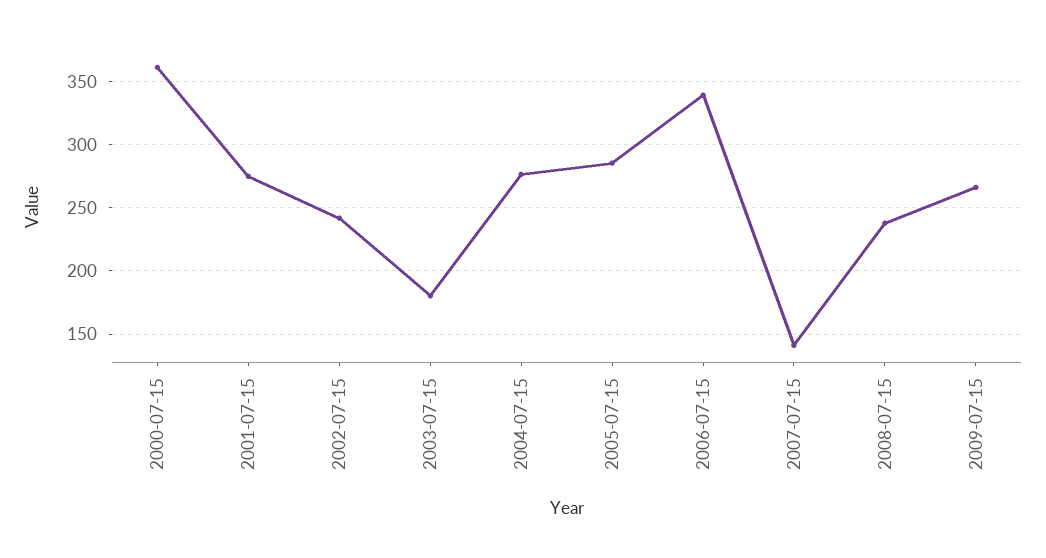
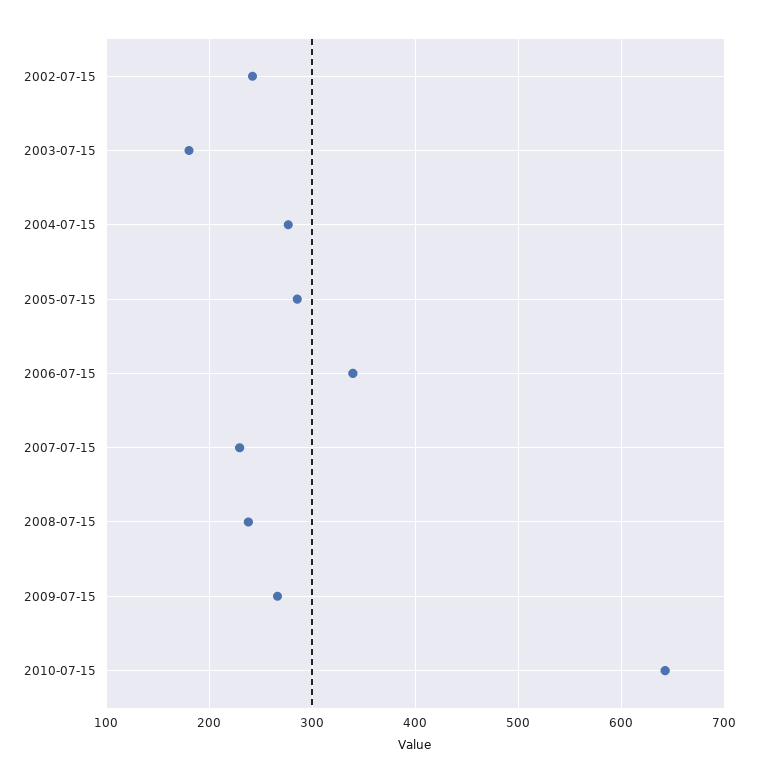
2000-07-15: 360 -> none
2001-07-15: 275 -> none
2007-07-15: 140 -> 230
2010-07-15: none -> 640

